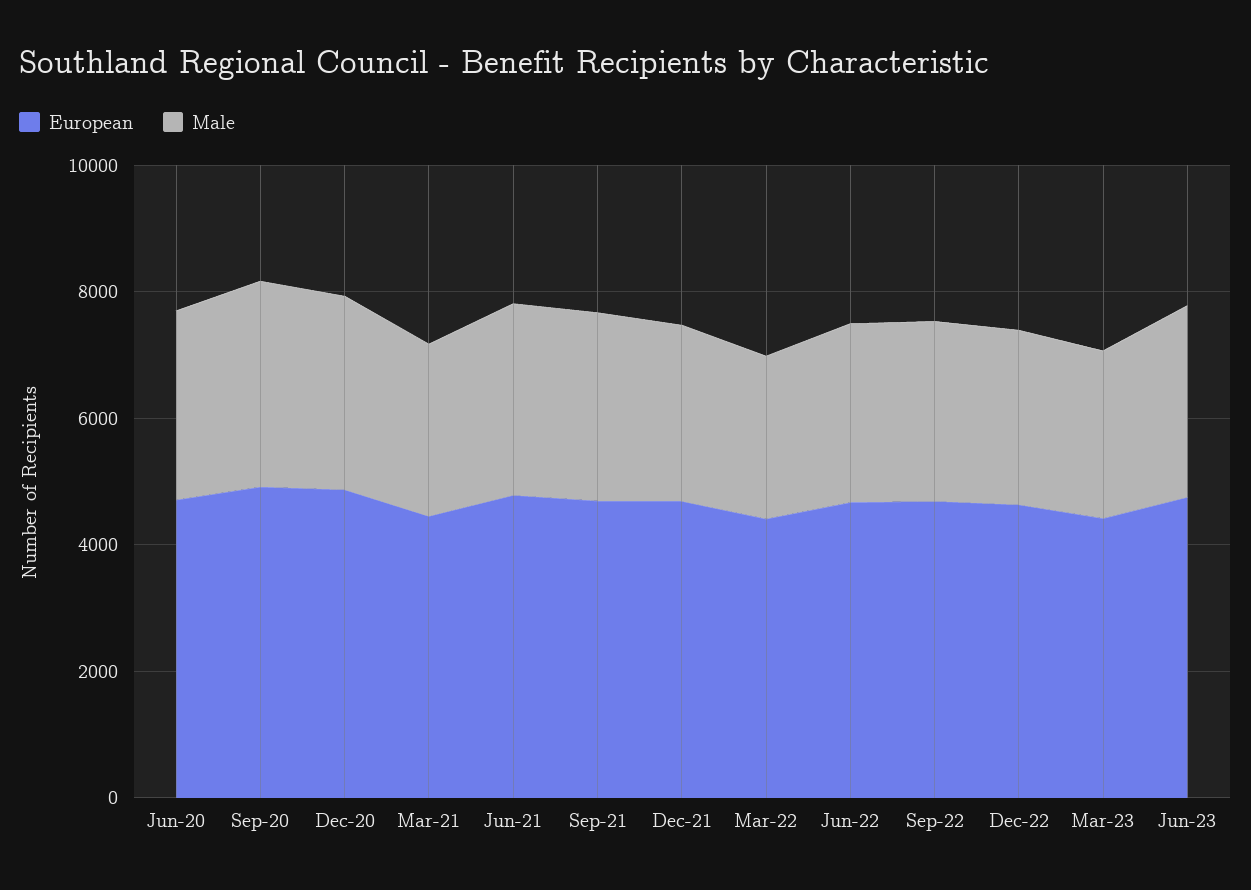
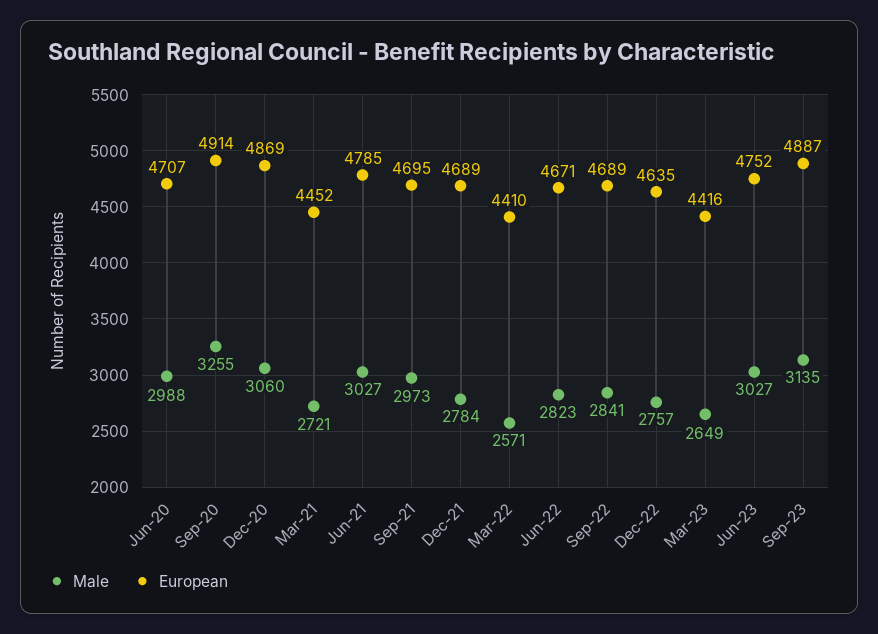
Male, Sep-23: none -> 3135
European, Sep-23: none -> 4887

